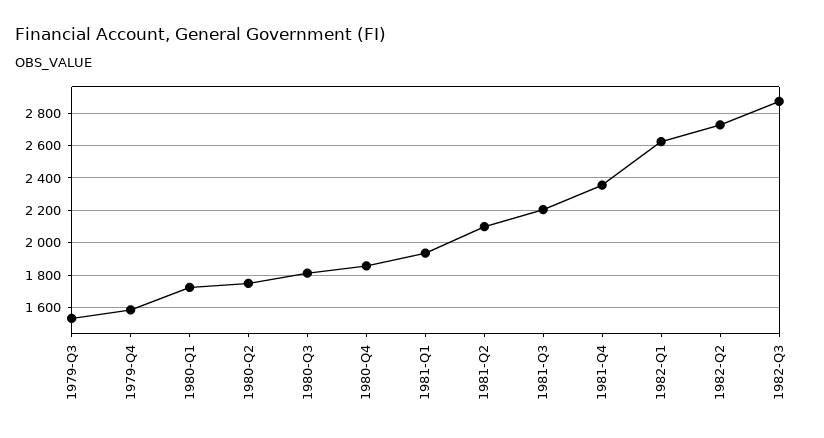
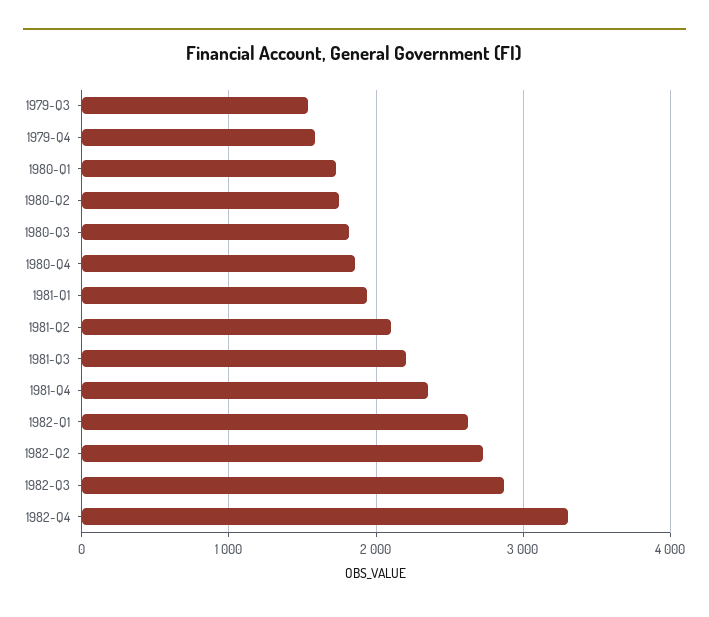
1982-Q4: none -> 3300

